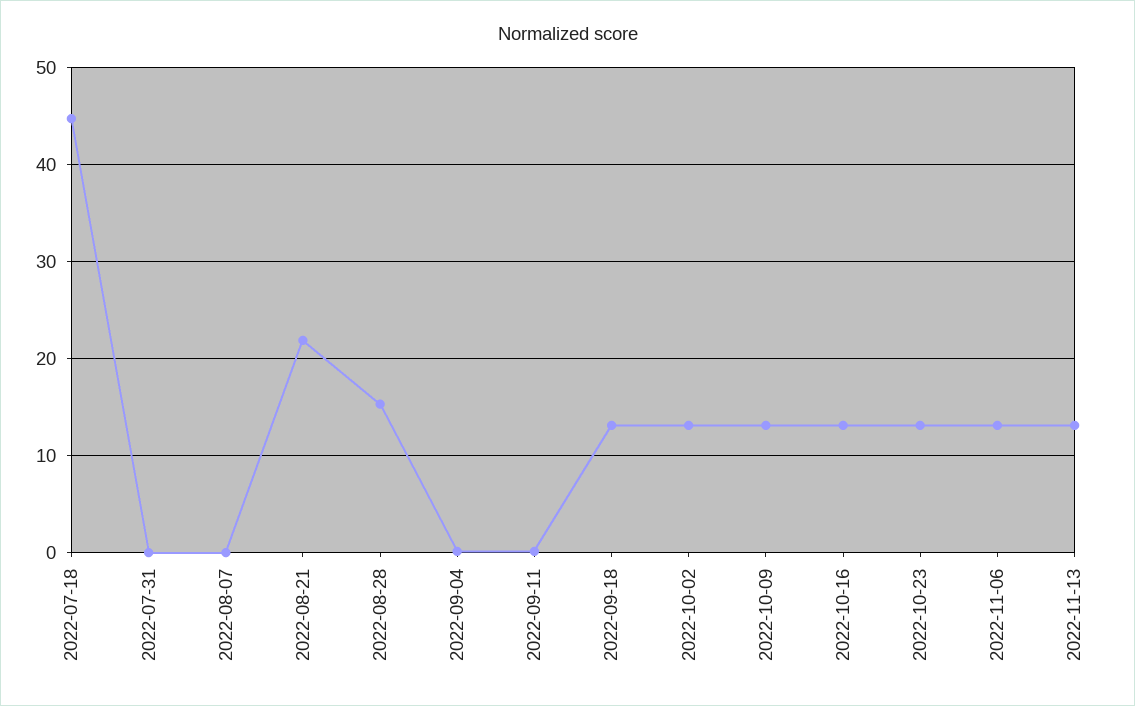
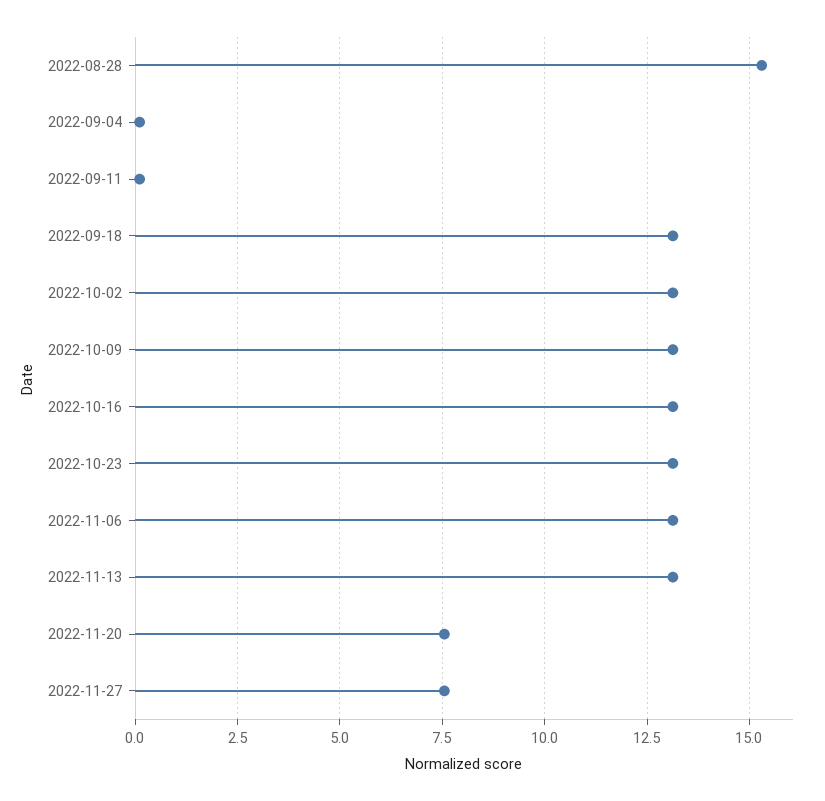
2022-07-18: 45 -> none
2022-07-31: 0 -> none
2022-08-07: 0 -> none
2022-08-21: 22 -> none
2022-11-20: none -> 7.5
2022-11-27: none -> 7.5

